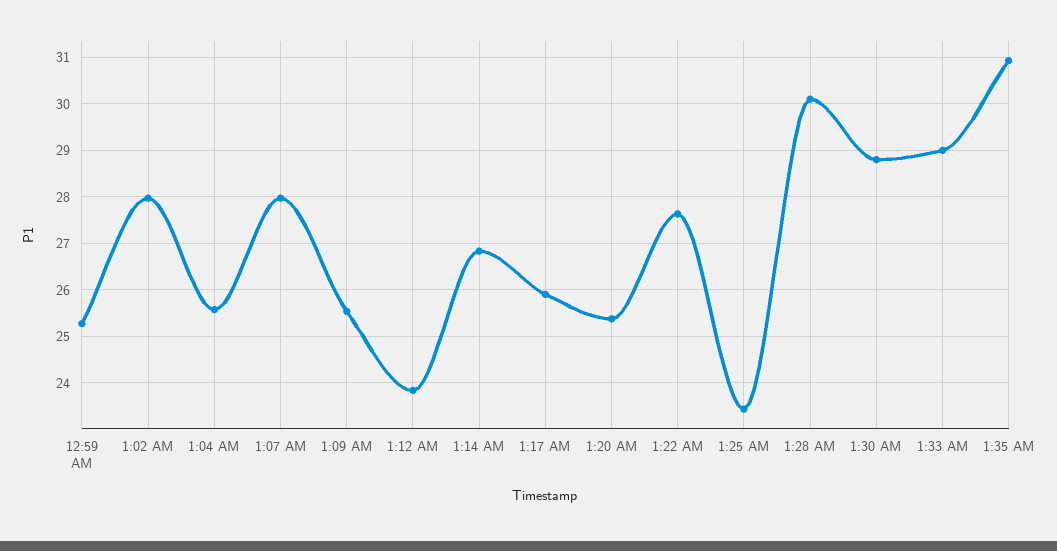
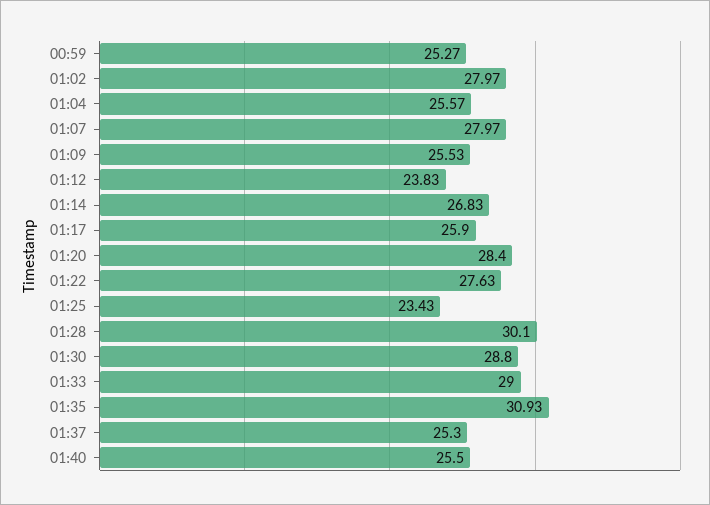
1:20 AM: 25.4 -> 28.4
01:37: none -> 25.3
01:40: none -> 25.5

